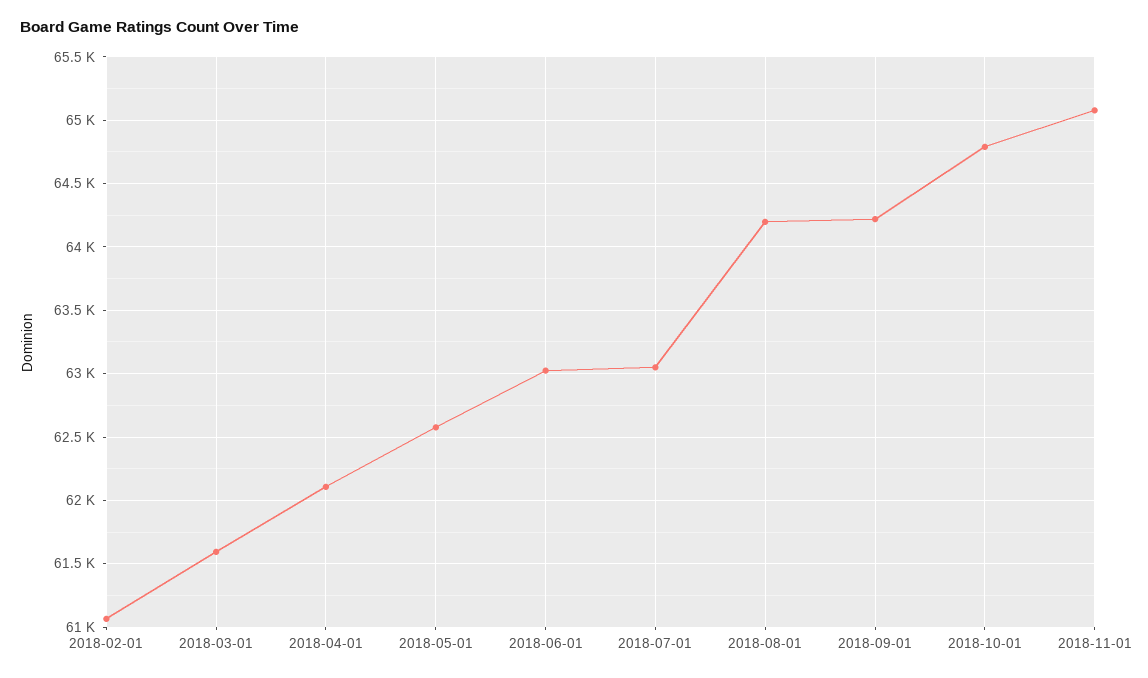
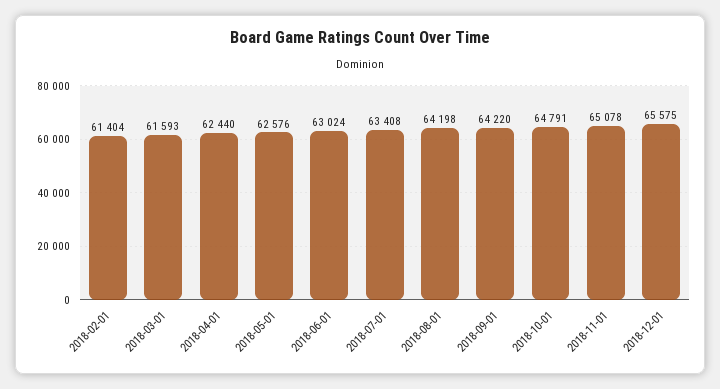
2018-02-01: 61050 -> 61404
2018-04-01: 62100 -> 62440
2018-07-01: 63050 -> 63408
2018-12-01: none -> 65575

